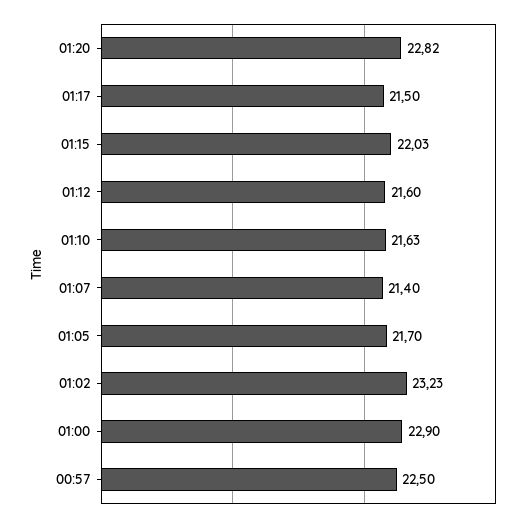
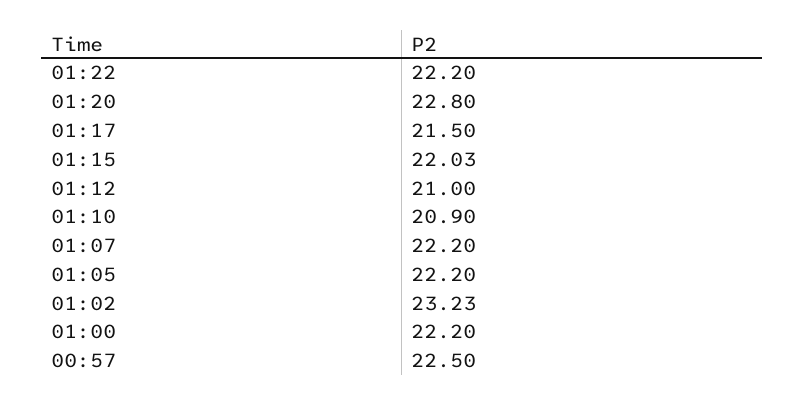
01:20: 22.82 -> 22.8
01:12: 21.6 -> 21
01:10: 21.63 -> 20.9
01:07: 21.4 -> 22.2
01:05: 21.7 -> 22.2
01:00: 22.9 -> 22.2
01:22: none -> 22.2

